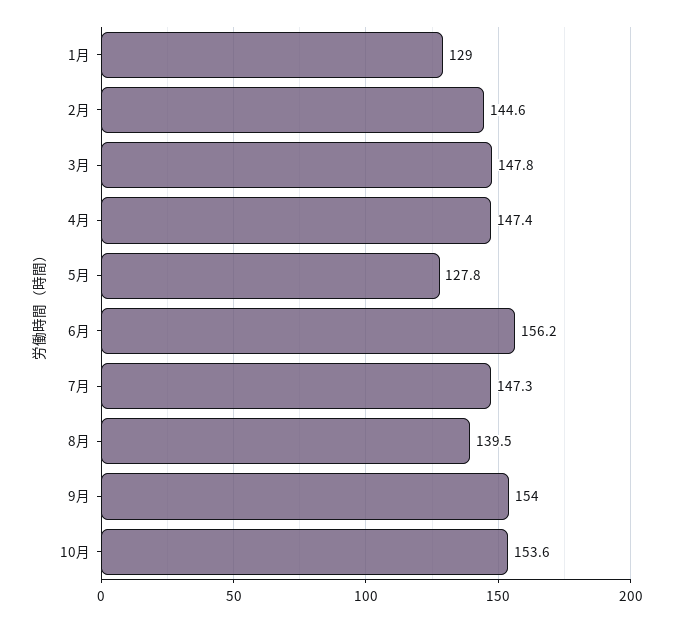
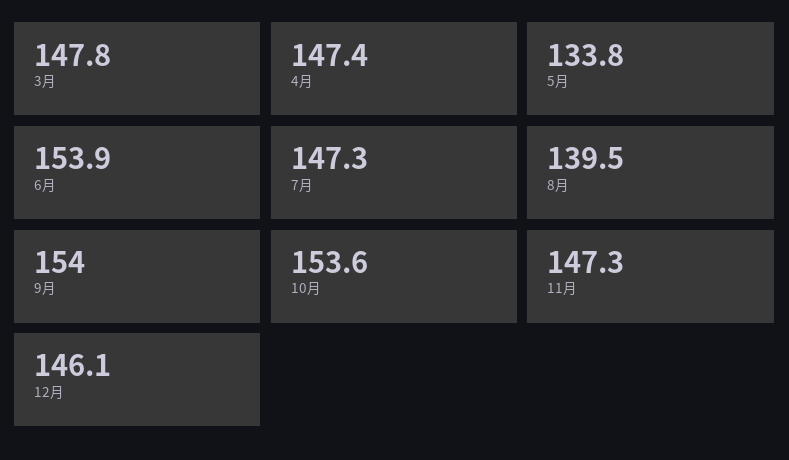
1月: 129 -> none
2月: 144.6 -> none
5月: 127.8 -> 133.8
6月: 156.2 -> 153.9
11月: none -> 147.3
12月: none -> 146.1

